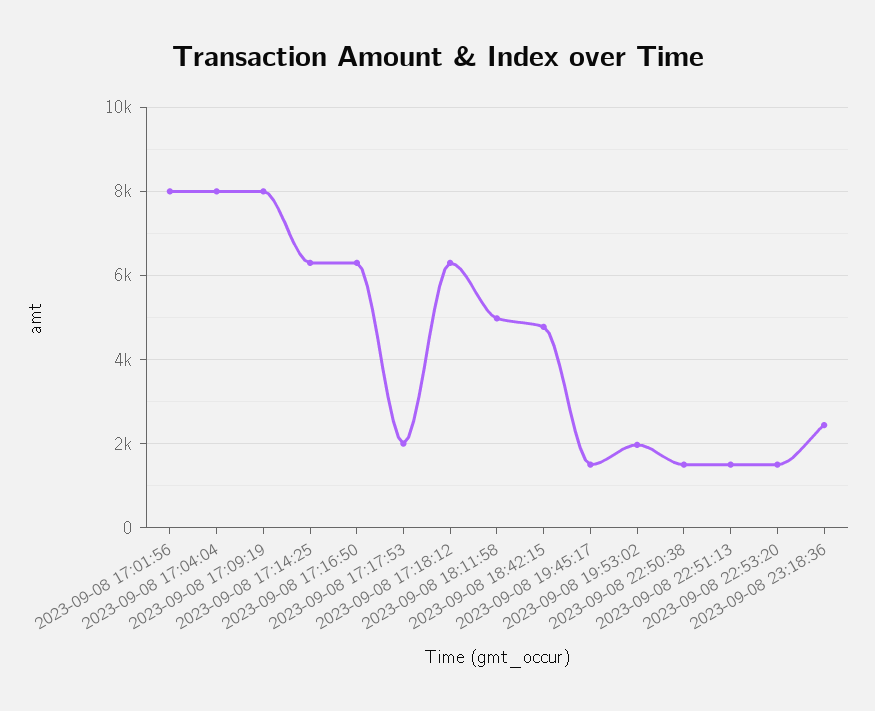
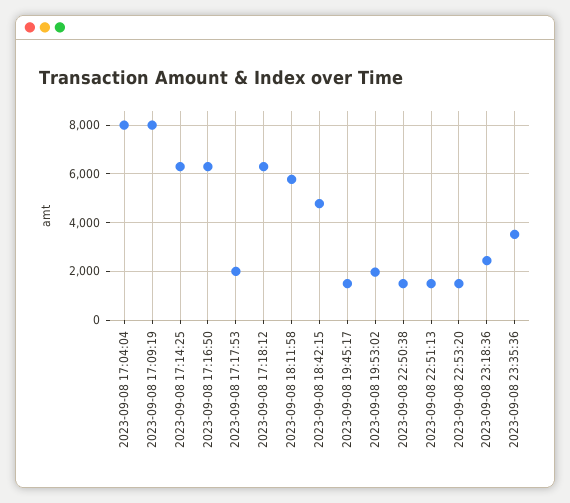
2023-09-08 17:01:56: 8000 -> none
2023-09-08 18:11:58: 5000 -> 5750
2023-09-08 23:35:36: none -> 3500

